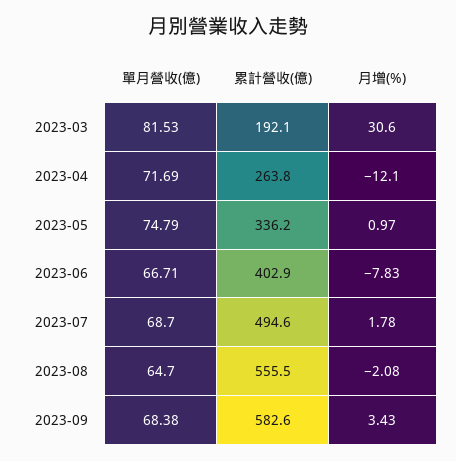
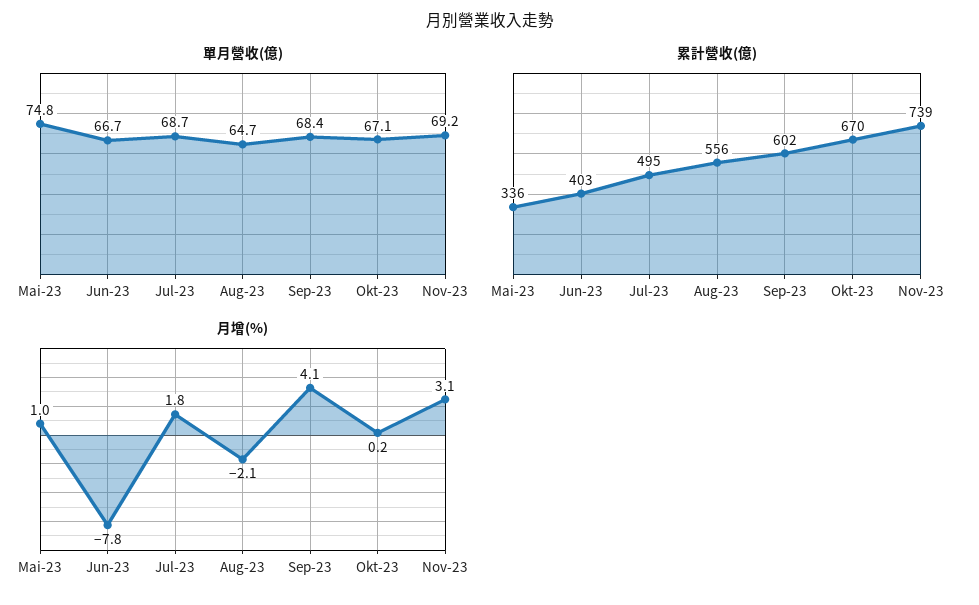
單月營收(億), 2023-03: 81.53 -> none
累計營收(億), 2023-03: 192.1 -> none
月增(%), 2023-03: 30.6 -> none
單月營收(億), 2023-04: 71.69 -> none
累計營收(億), 2023-04: 263.8 -> none
月增(%), 2023-04: -12.1 -> none
累計營收(億), 2023-09: 582.6 -> 602
月增(%), 2023-09: 3.43 -> 4.1
單月營收(億), Okt-23: none -> 67.1
單月營收(億), Nov-23: none -> 69.2
累計營收(億), Okt-23: none -> 670
累計營收(億), Nov-23: none -> 739
月增(%), Okt-23: none -> 0.2
月增(%), Nov-23: none -> 3.1

